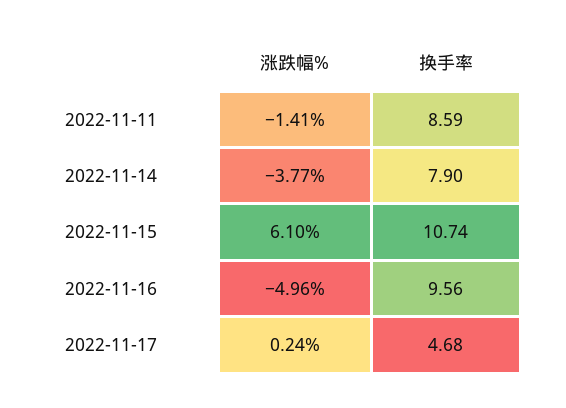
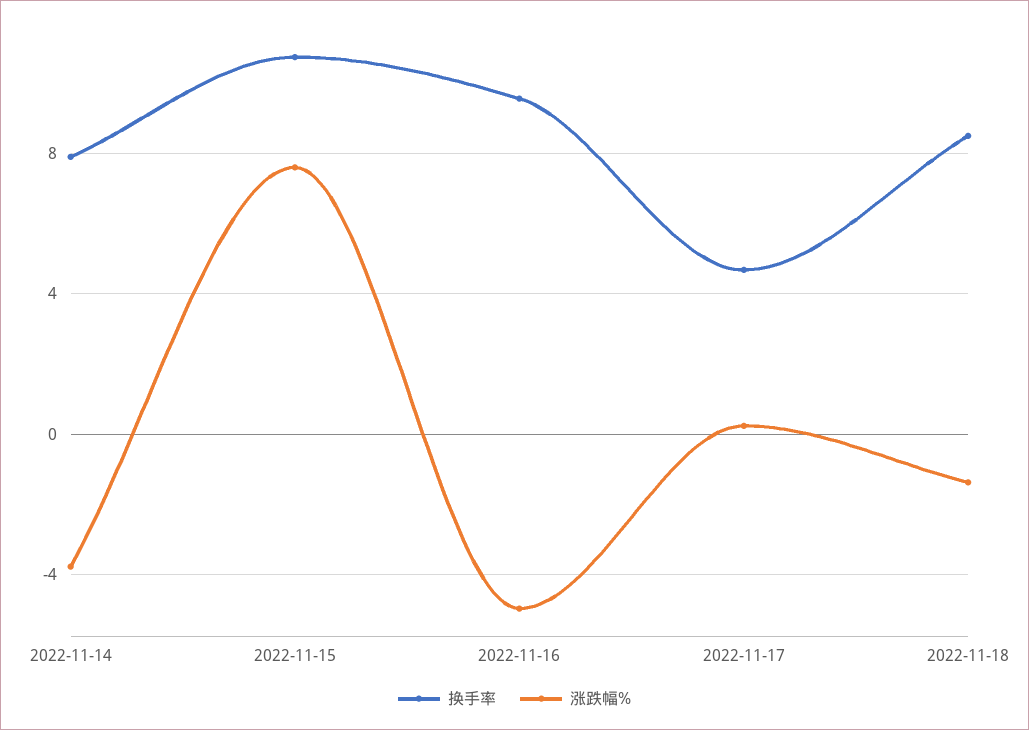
涨跌幅%, 2022-11-11: -1.41 -> none
换手率, 2022-11-11: 8.59 -> none
涨跌幅%, 2022-11-15: 6.1 -> 7.5
换手率, 2022-11-18: none -> 8.5
涨跌幅%, 2022-11-18: none -> -1.5

